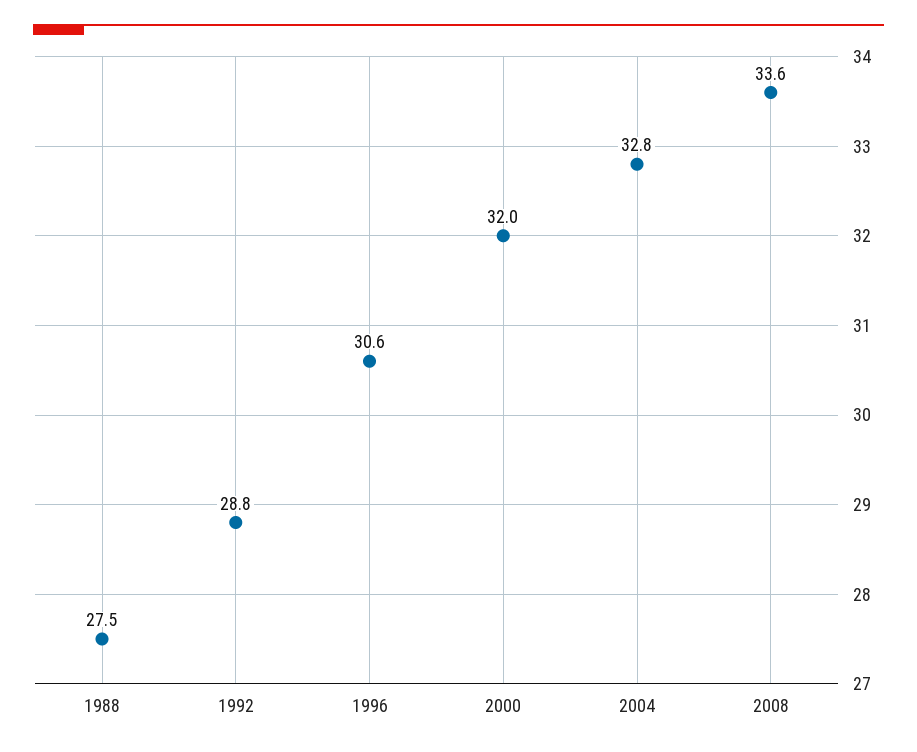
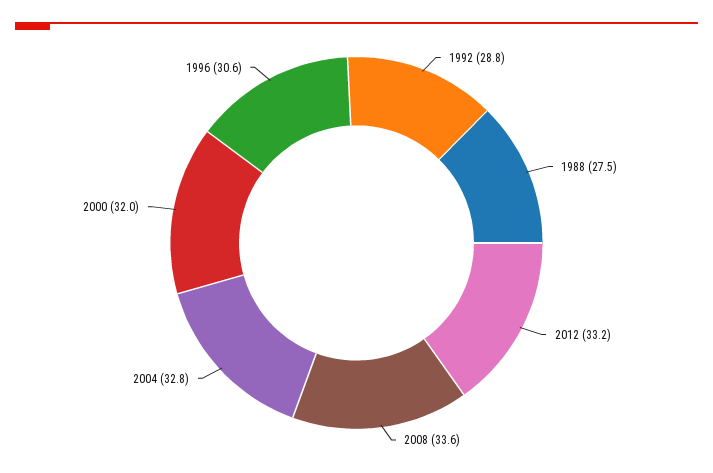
2012: none -> 33.2

